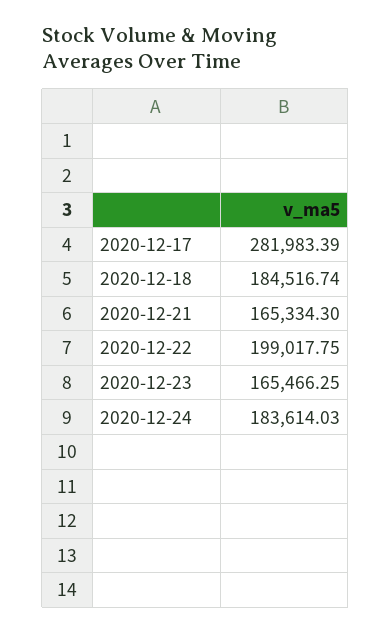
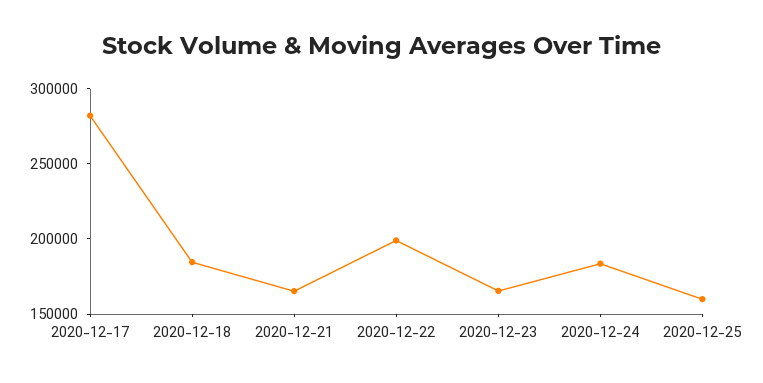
2020-12-25: none -> 160000

